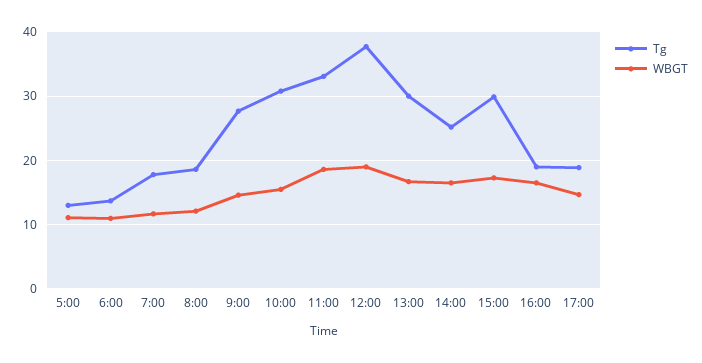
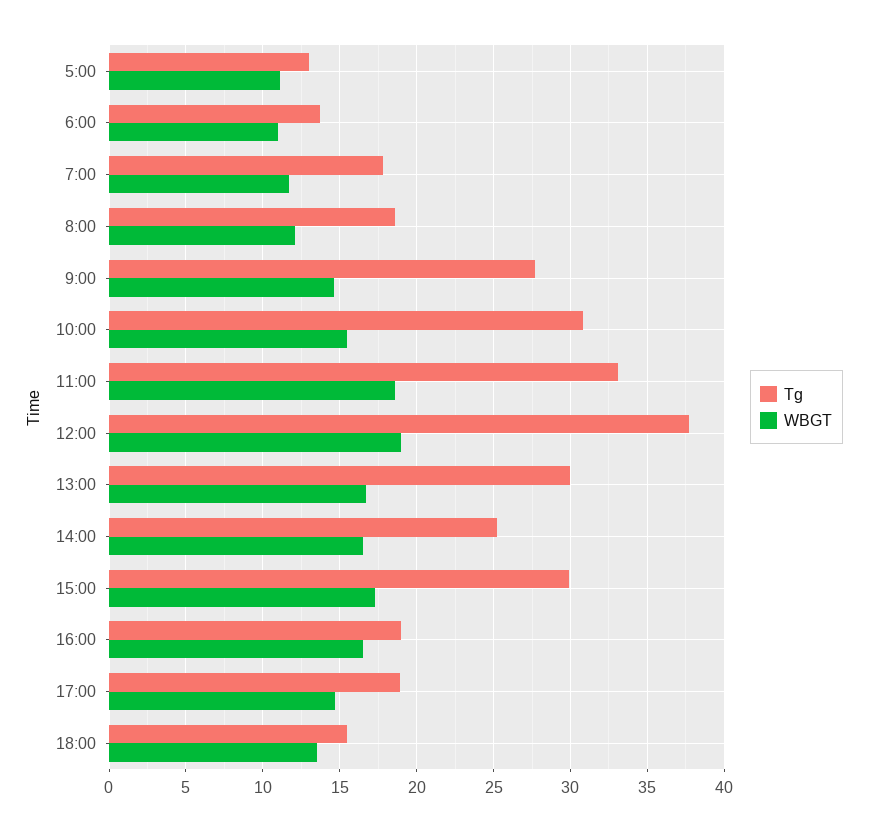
Tg, 18:00: none -> 15.5
WBGT, 18:00: none -> 13.5

